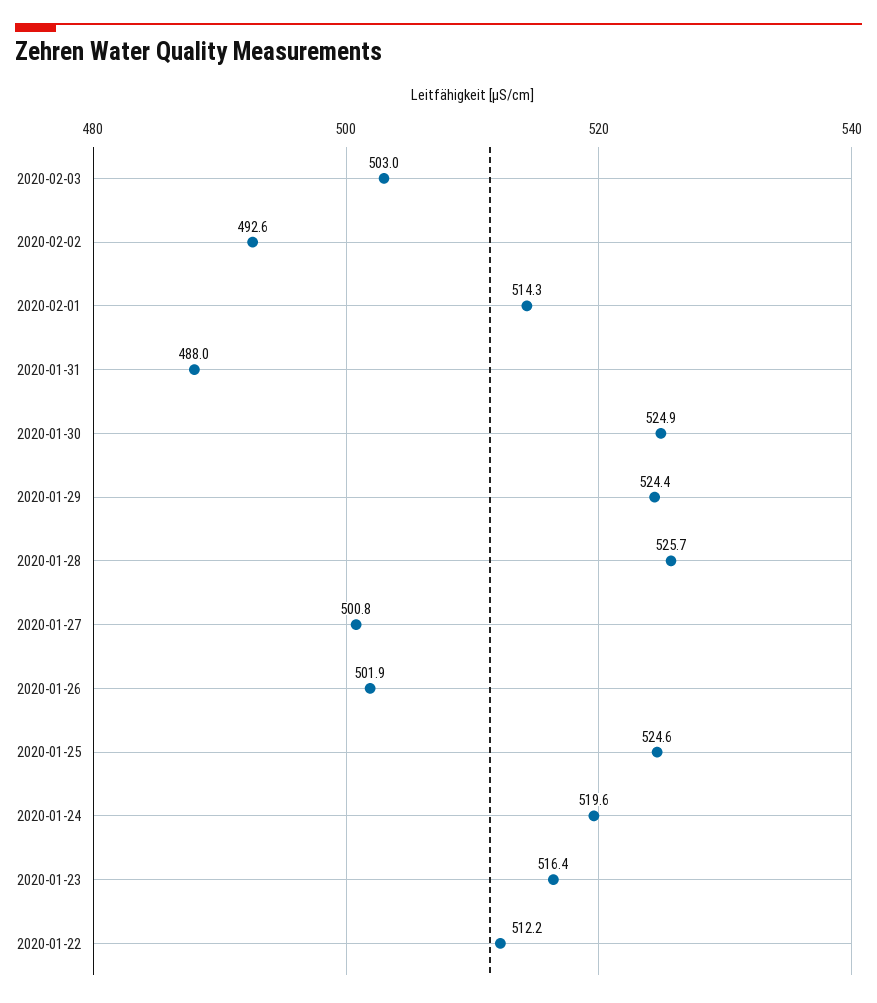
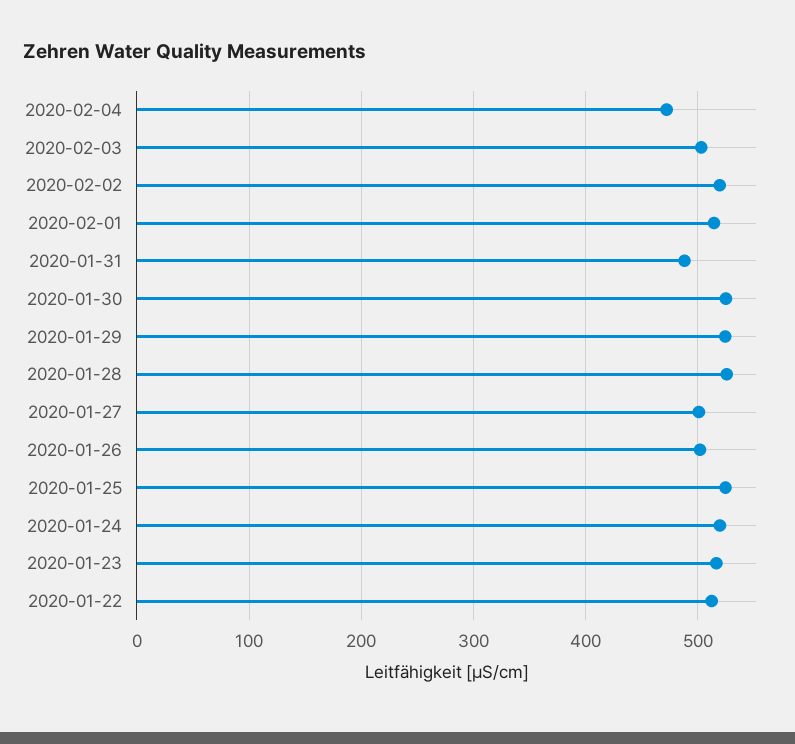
2020-02-02: 492.6 -> 520
2020-02-04: none -> 470

